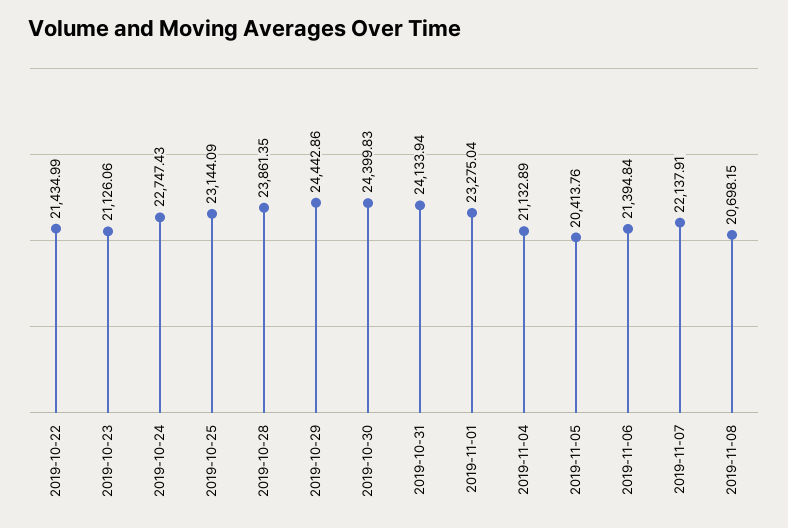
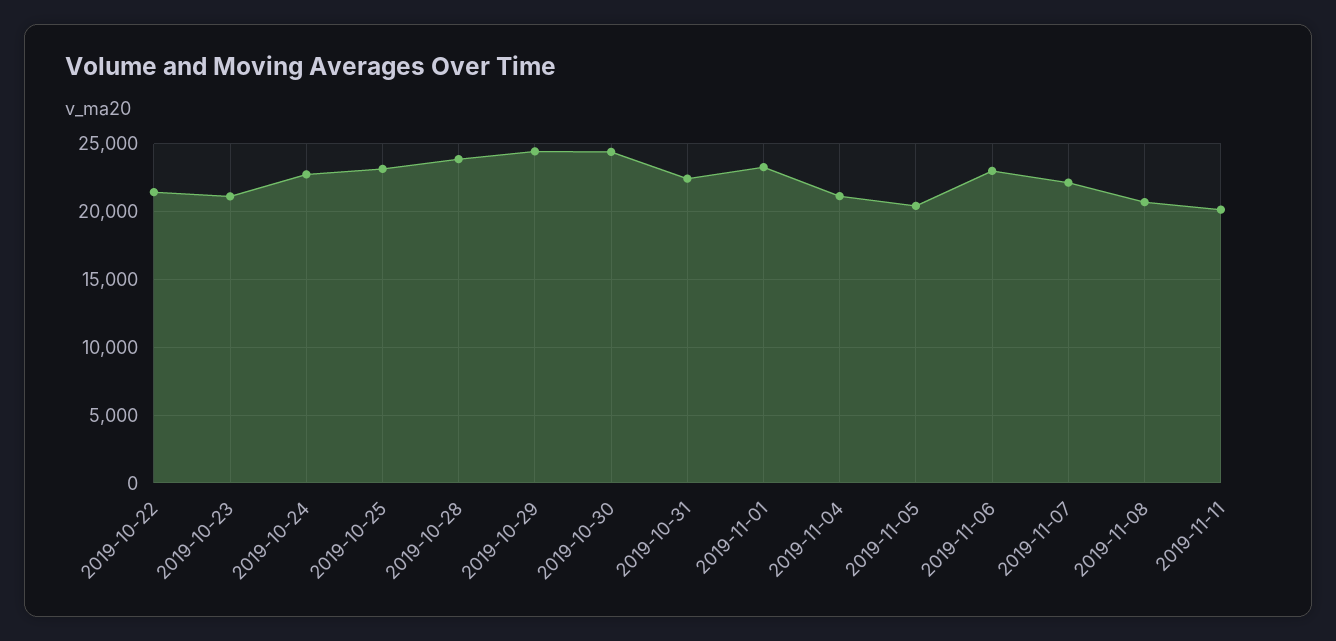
2019-10-31: 24133.94 -> 22500
2019-11-06: 21394.84 -> 23000
2019-11-11: none -> 20000

